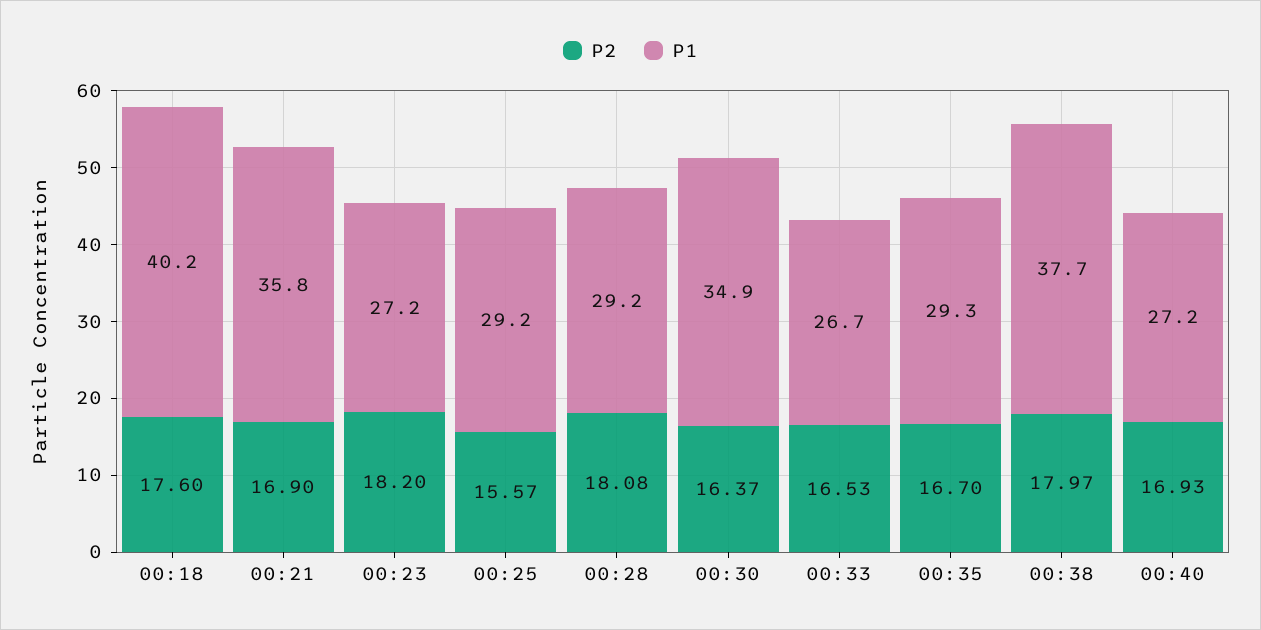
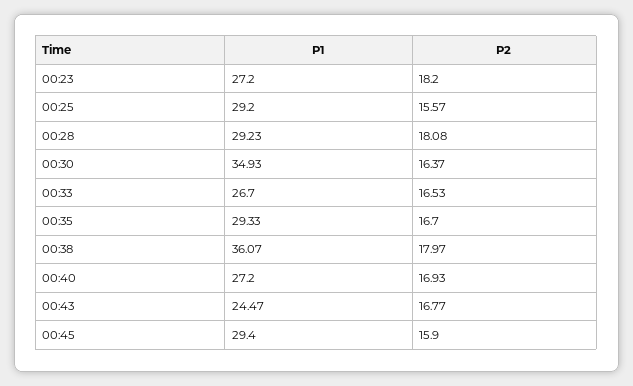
P2, 00:18: 17.6 -> none
P1, 00:18: 40.2 -> none
P2, 00:21: 16.9 -> none
P1, 00:21: 35.8 -> none
P1, 00:38: 37.7 -> 36.07
P1, 00:43: none -> 24.47
P2, 00:43: none -> 16.77
P1, 00:45: none -> 29.4
P2, 00:45: none -> 15.9

